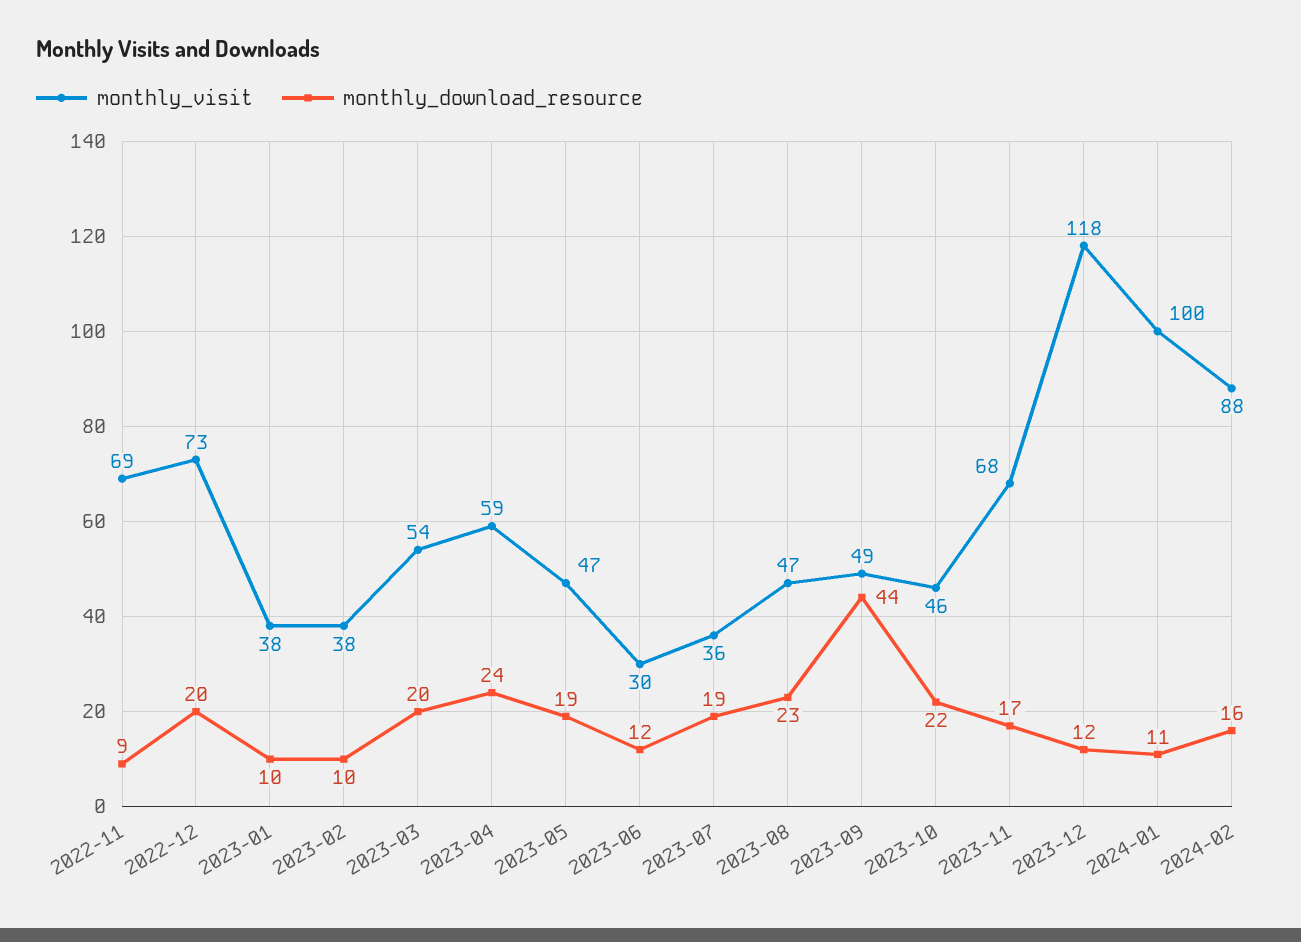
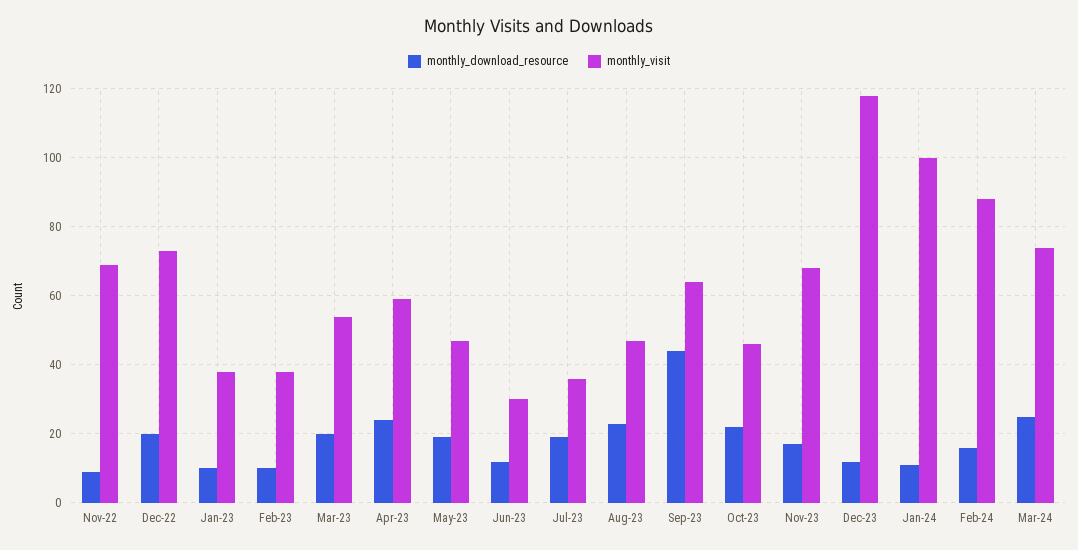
monthly_visit, 2023-09: 49 -> 65
monthly_download_resource, Mar-24: none -> 25
monthly_visit, Mar-24: none -> 75

